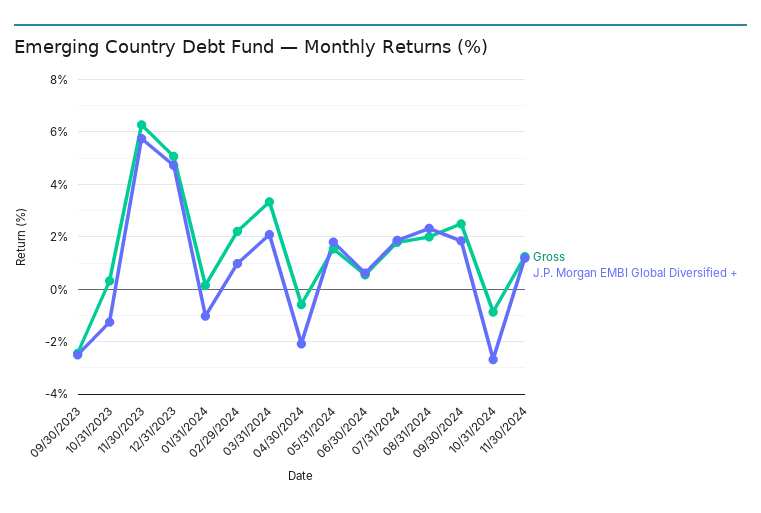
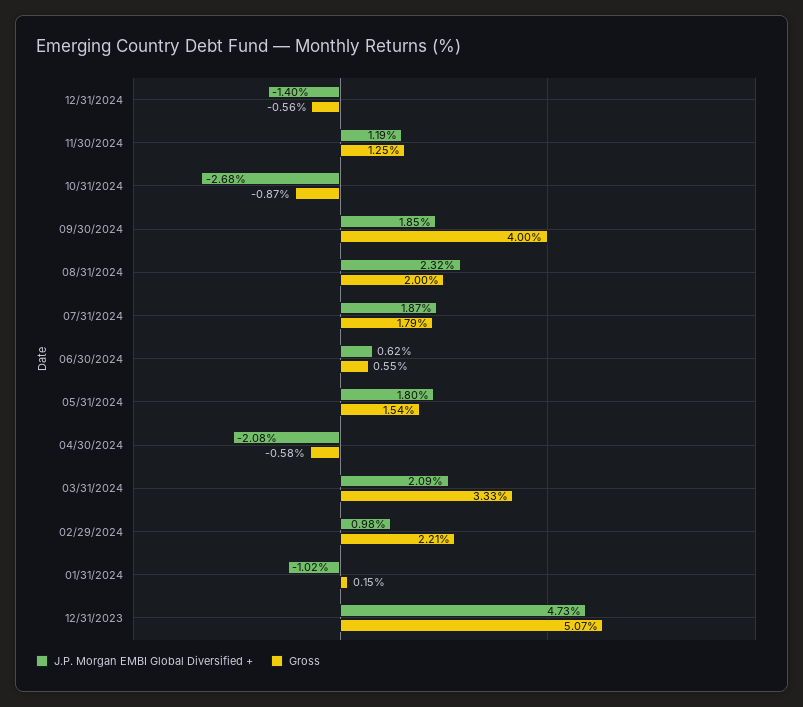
Gross, 09/30/2023: -2.5 -> none
J.P. Morgan EMBI Global Diversified +, 09/30/2023: -2.5 -> none
Gross, 10/31/2023: 0.25 -> none
J.P. Morgan EMBI Global Diversified +, 10/31/2023: -1.25 -> none
Gross, 11/30/2023: 6.25 -> none
J.P. Morgan EMBI Global Diversified +, 11/30/2023: 5.75 -> none
Gross, 09/30/2024: 2.5 -> 4
J.P. Morgan EMBI Global Diversified +, 12/31/2024: none -> -1.4
Gross, 12/31/2024: none -> -0.56

